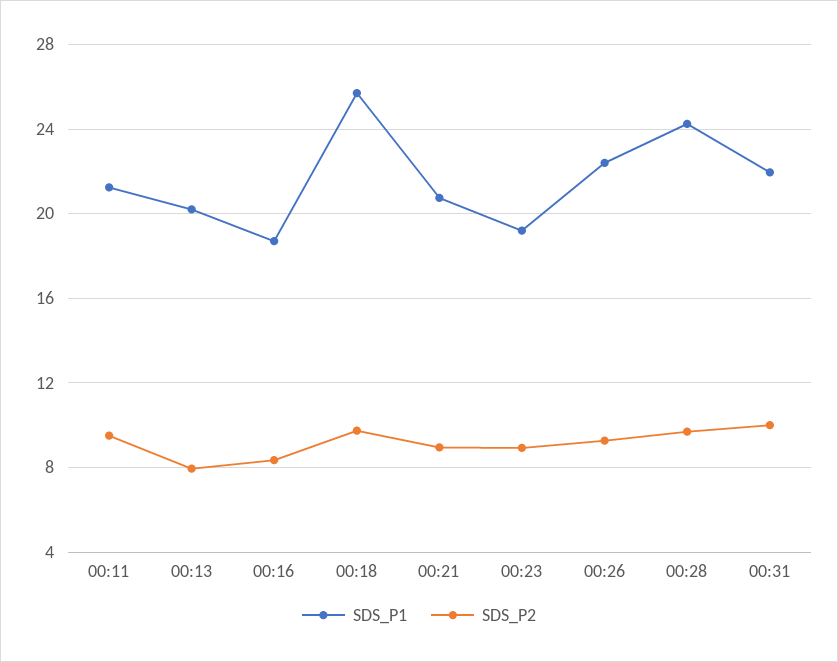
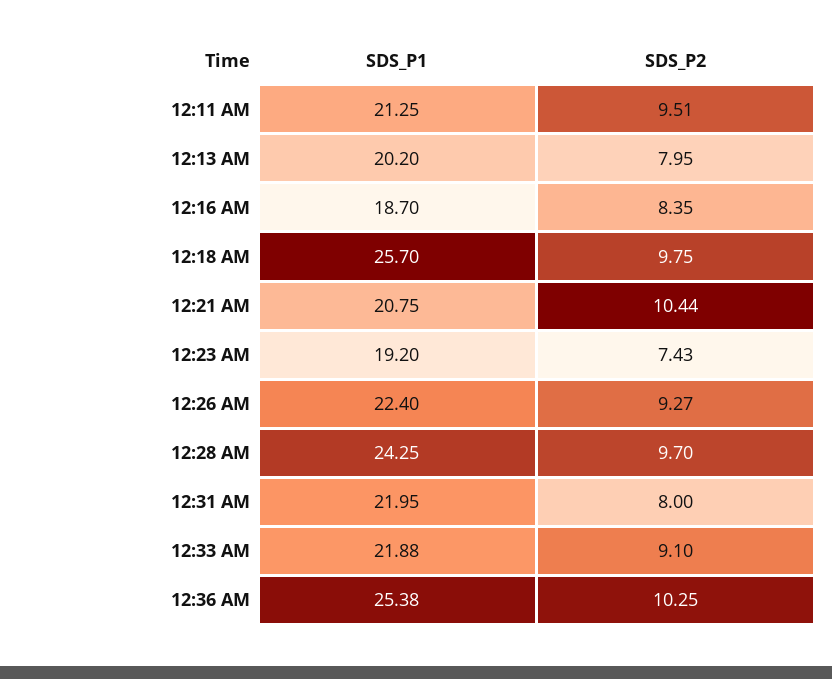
SDS_P2, 00:21: 9 -> 10.44
SDS_P2, 00:23: 9 -> 7.43
SDS_P2, 00:31: 10 -> 8
SDS_P1, 12:33 AM: none -> 21.88
SDS_P2, 12:33 AM: none -> 9.1
SDS_P1, 12:36 AM: none -> 25.38
SDS_P2, 12:36 AM: none -> 10.25

